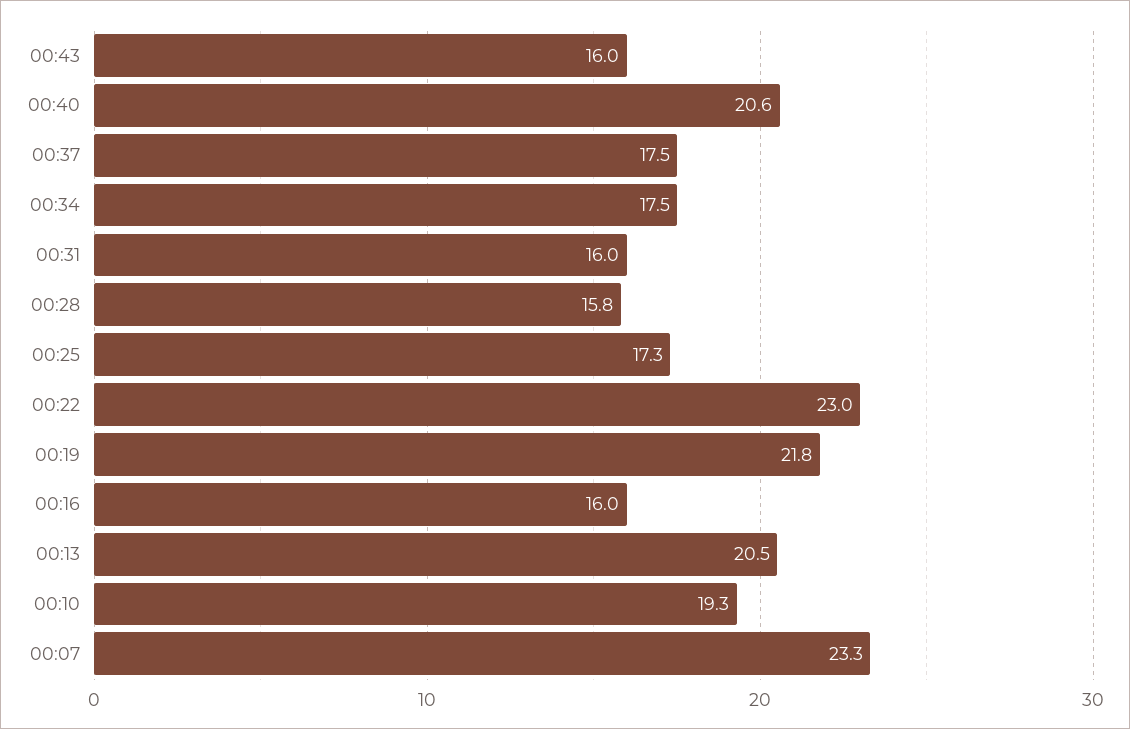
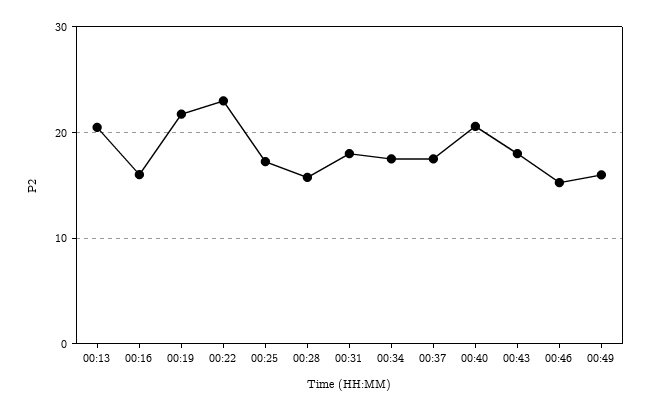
00:43: 16 -> 18
00:31: 16 -> 18
00:10: 19.3 -> none
00:07: 23.3 -> none
00:46: none -> 15
00:49: none -> 16

